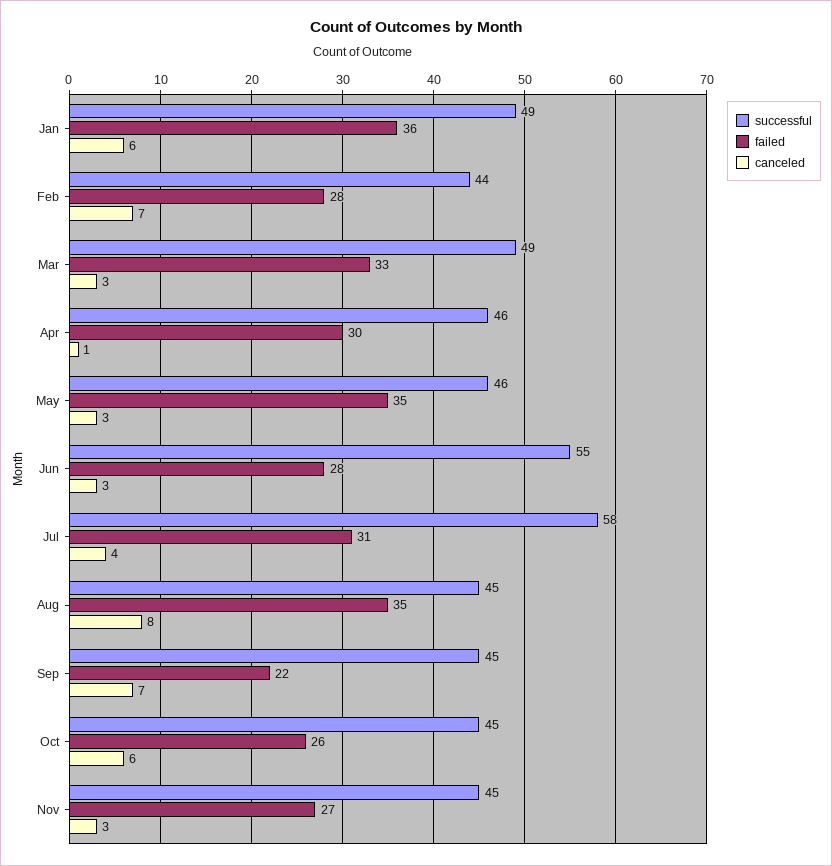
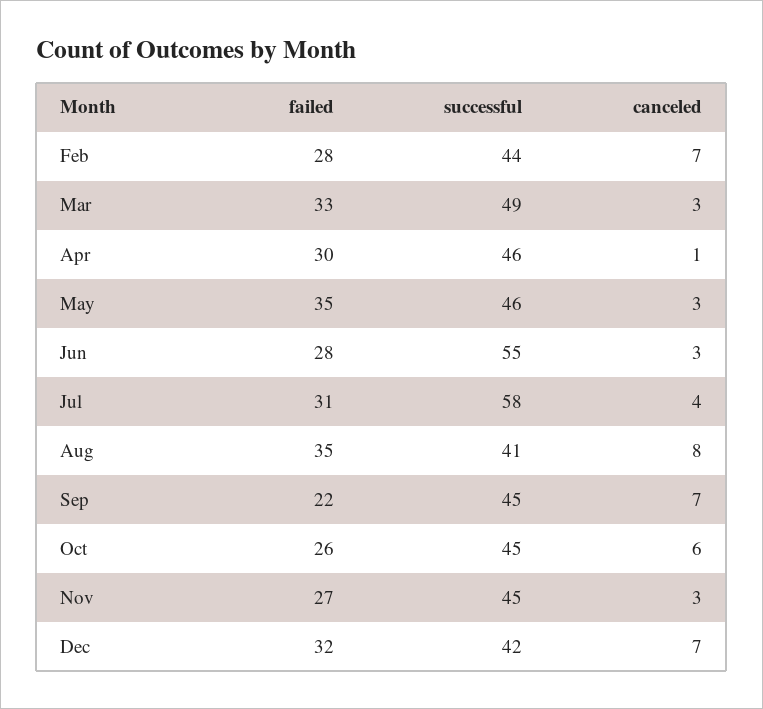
successful, Jan: 49 -> none
failed, Jan: 36 -> none
canceled, Jan: 6 -> none
successful, Aug: 45 -> 41
failed, Dec: none -> 32
successful, Dec: none -> 42
canceled, Dec: none -> 7

